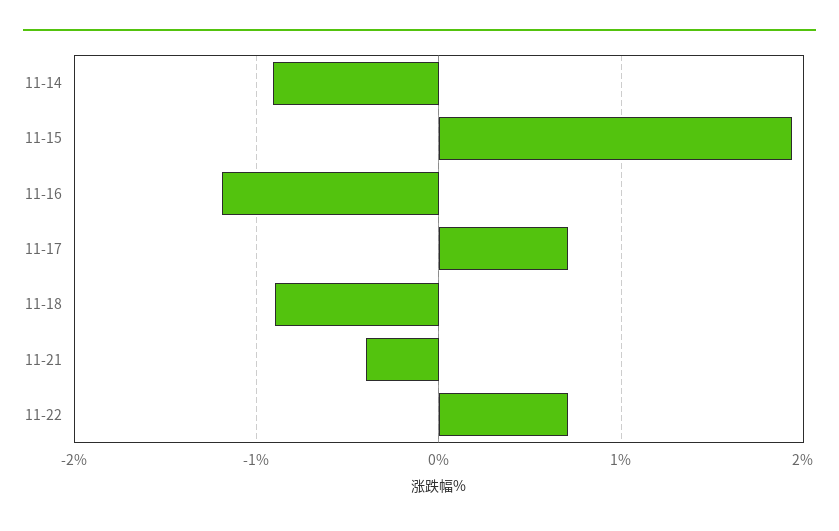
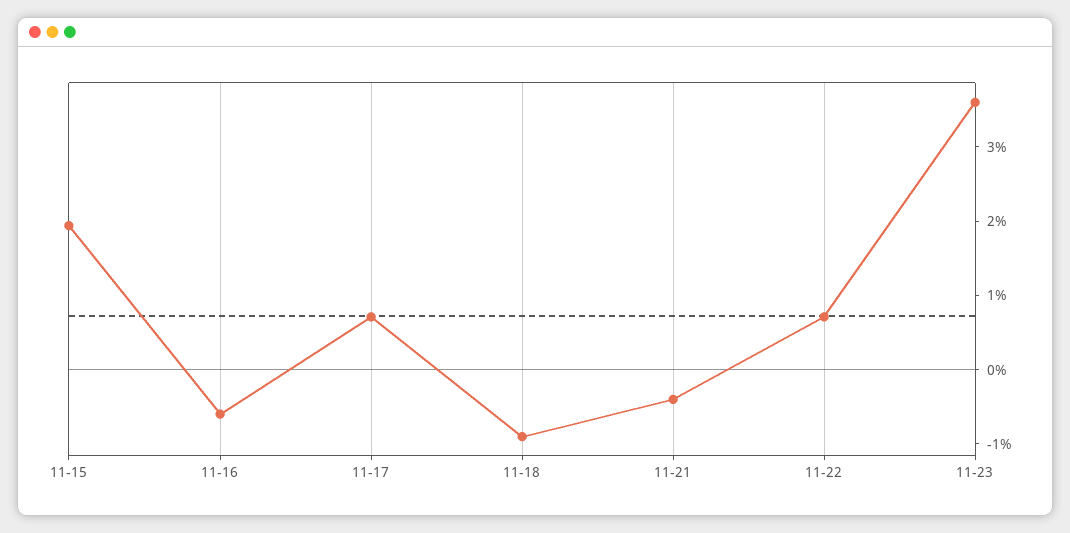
11-14: -0.9 -> none
11-16: -1.2 -> -0.6
11-23: none -> 3.6

